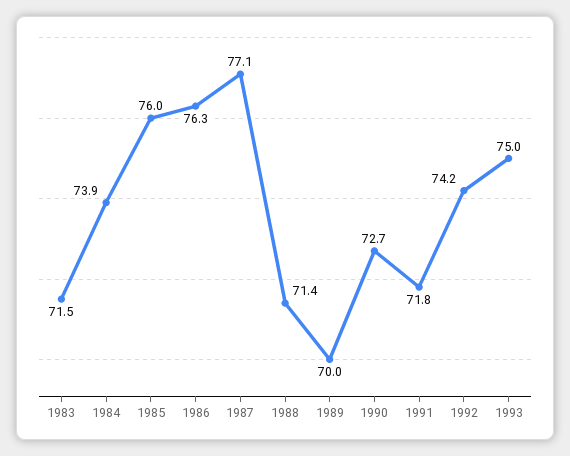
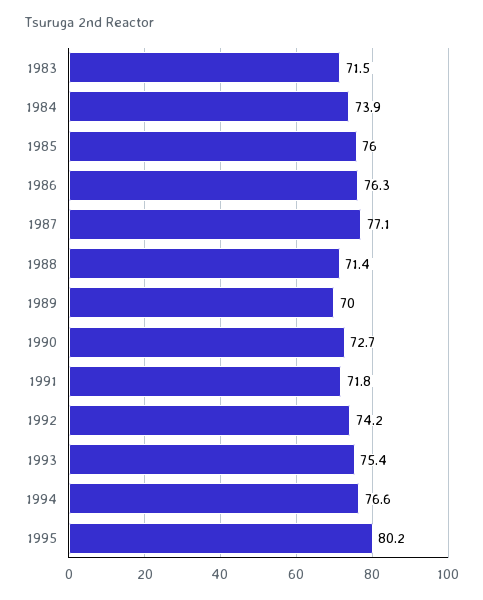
1993: 75 -> 75.4
1994: none -> 76.6
1995: none -> 80.2

